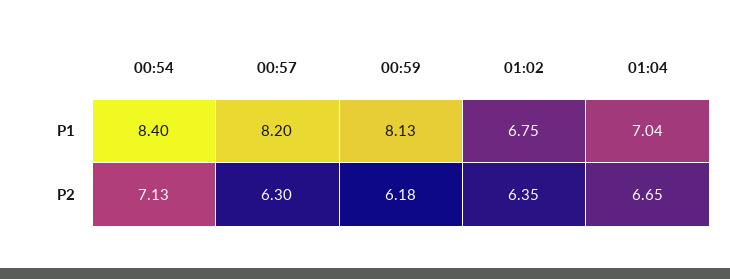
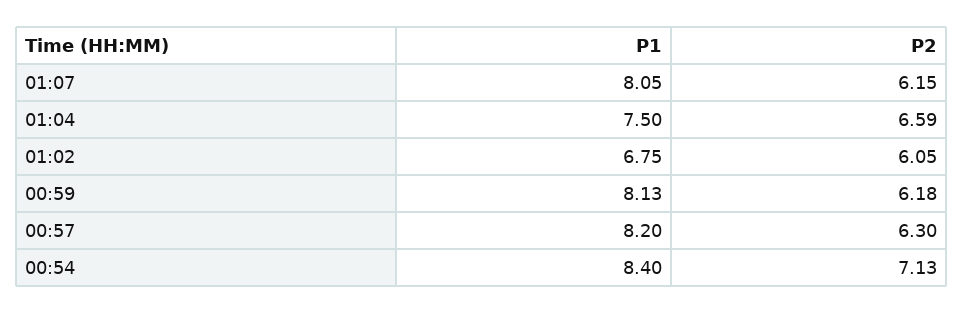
01:04, P1: 7.04 -> 7.5
01:02, P2: 6.35 -> 6.05
01:04, P2: 6.65 -> 6.59
01:07, P1: none -> 8.05
01:07, P2: none -> 6.15

